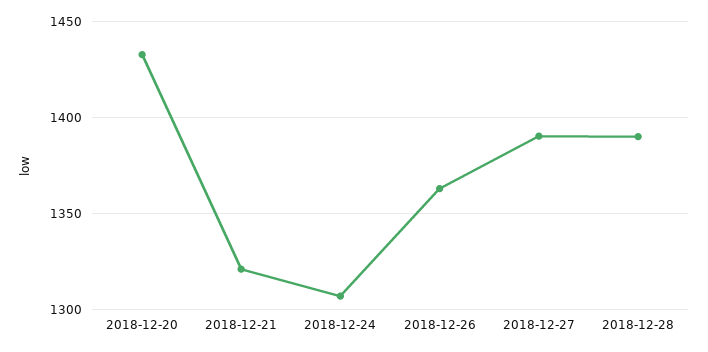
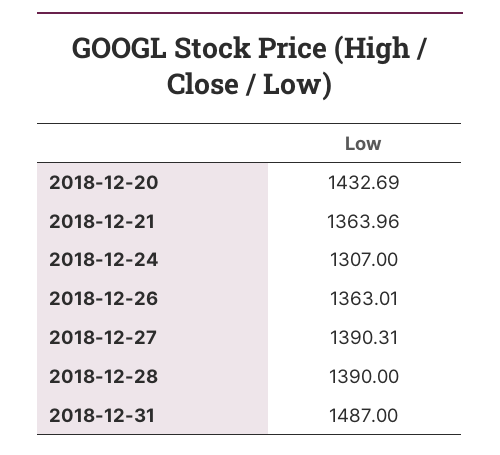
2018-12-21: 1320 -> 1363.96
2018-12-31: none -> 1487

